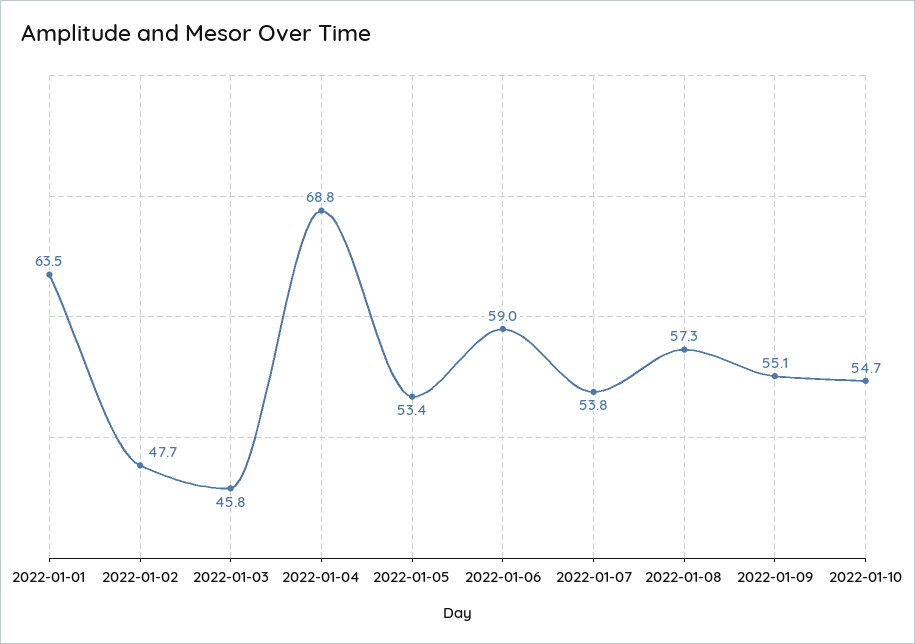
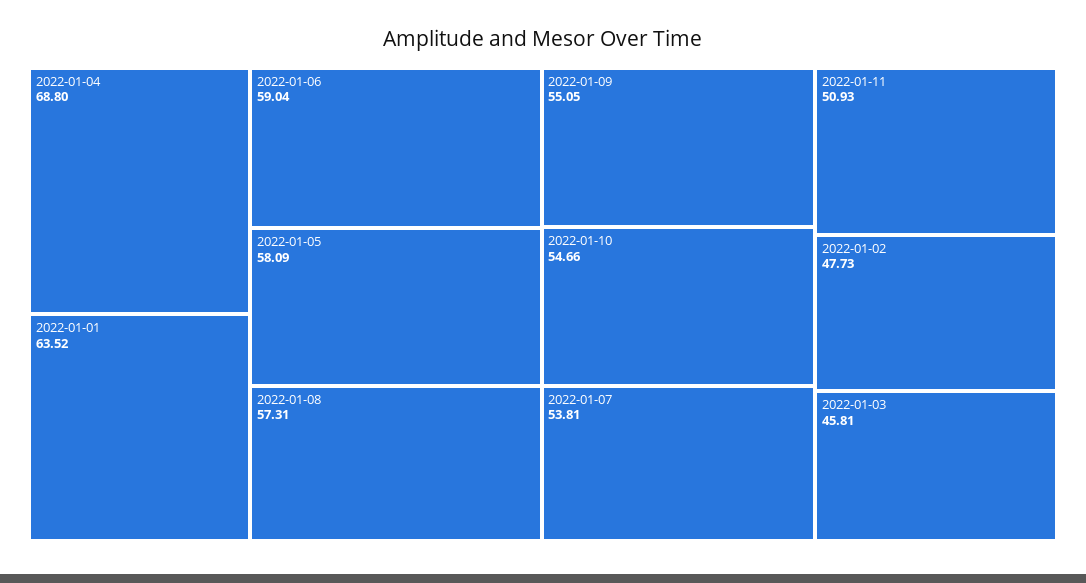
2022-01-05: 53.4 -> 58.09
2022-01-11: none -> 50.93

